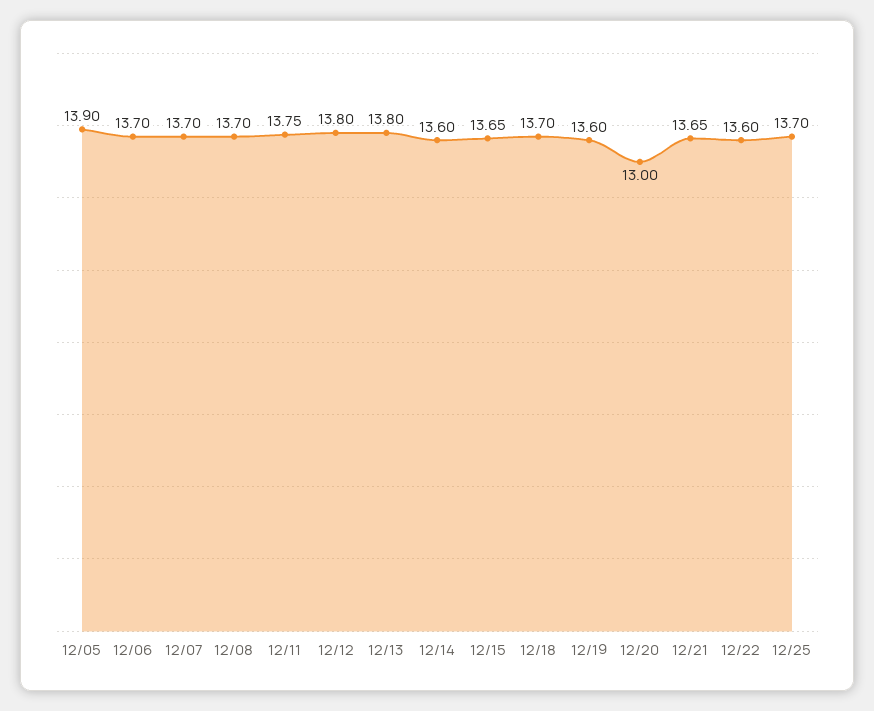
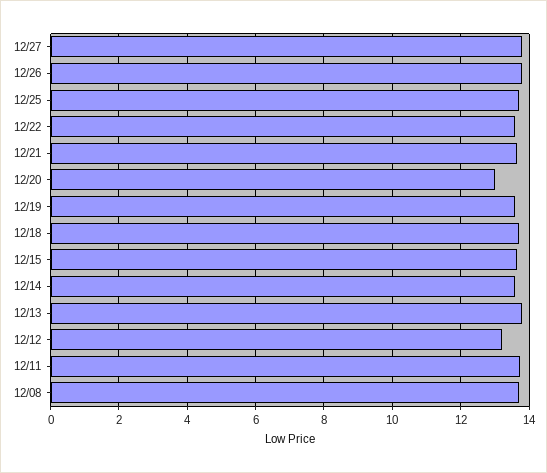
12/05: 13.9 -> none
12/06: 13.7 -> none
12/07: 13.7 -> none
12/12: 13.8 -> 13.2
12/27: none -> 13.8
12/26: none -> 13.8

